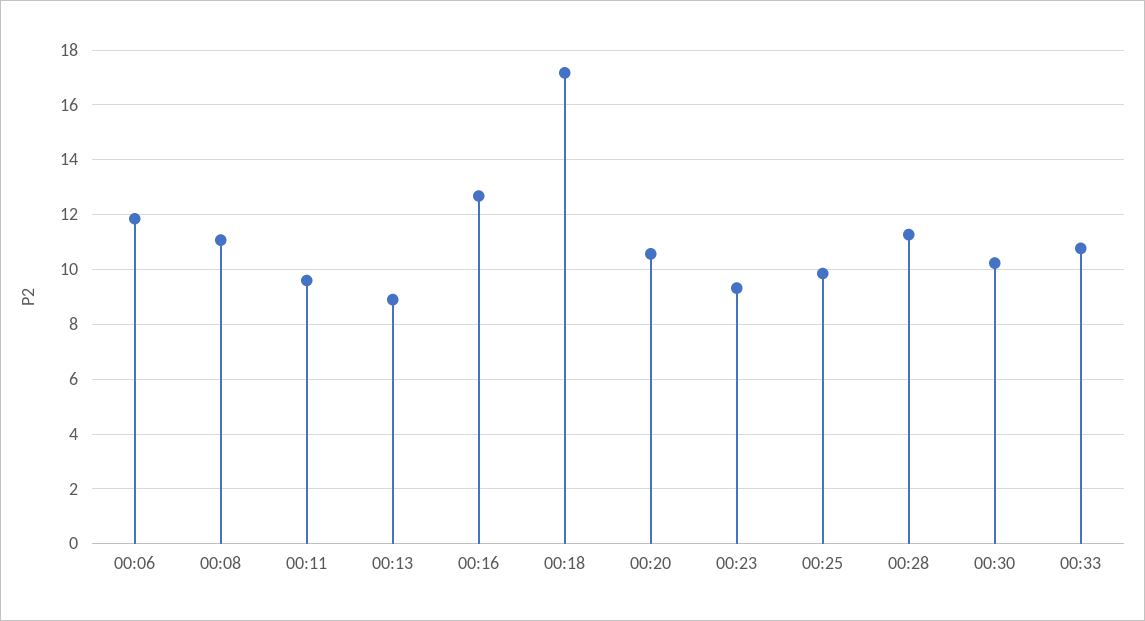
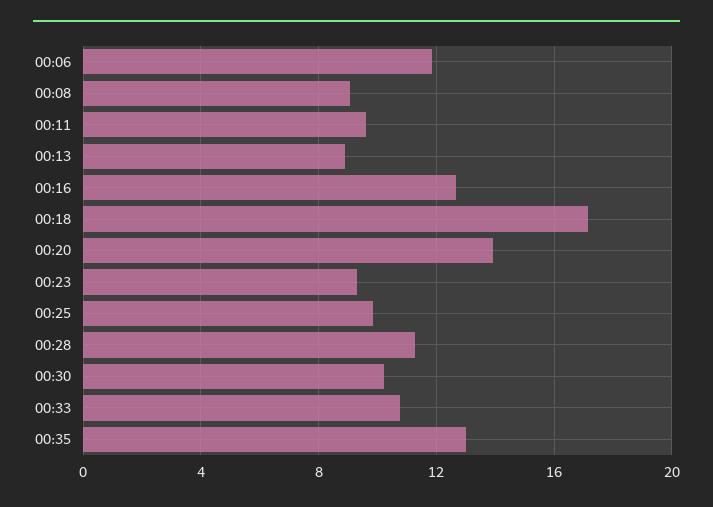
00:08: 11 -> 9
00:20: 10.5 -> 14
00:35: none -> 13

